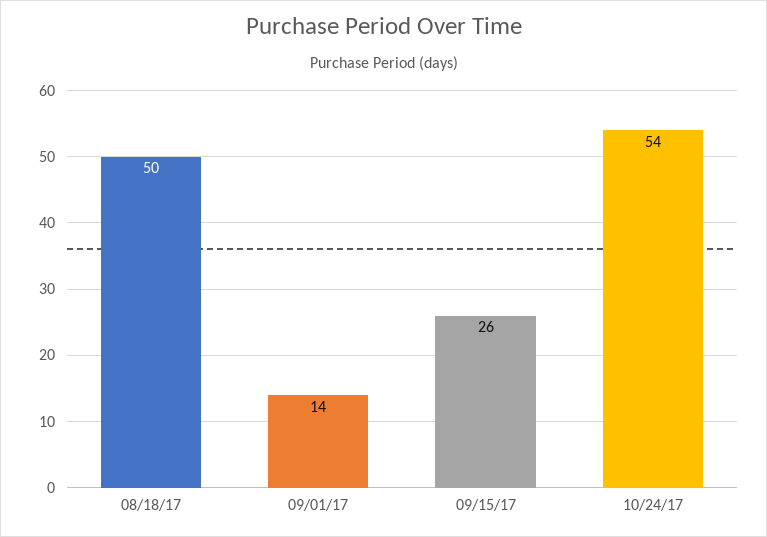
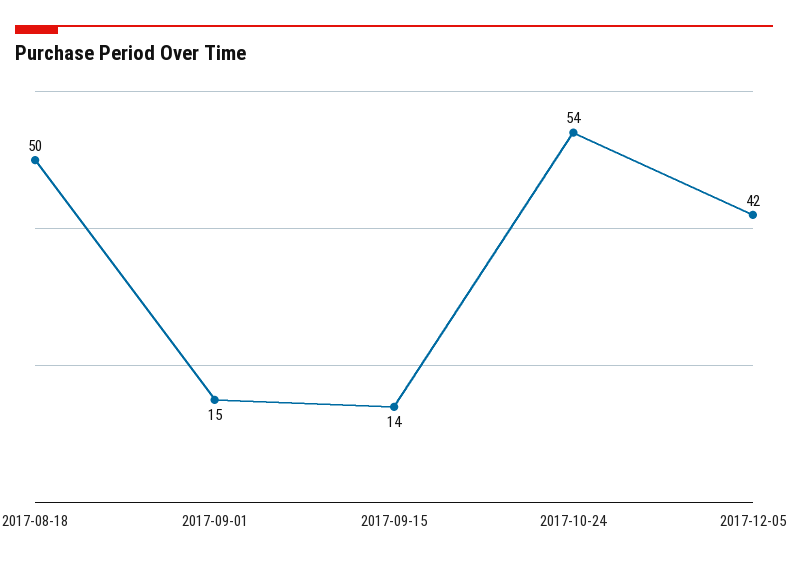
09/01/17: 14 -> 15
09/15/17: 26 -> 14
2017-12-05: none -> 42

